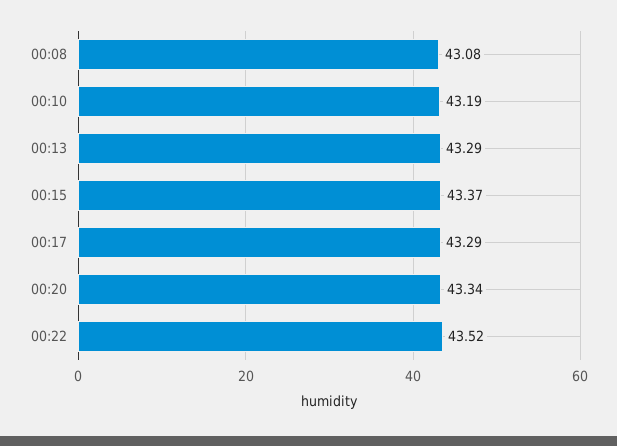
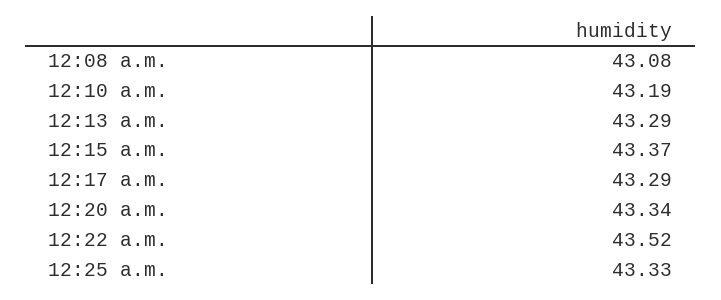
12:25 a.m.: none -> 43.33

